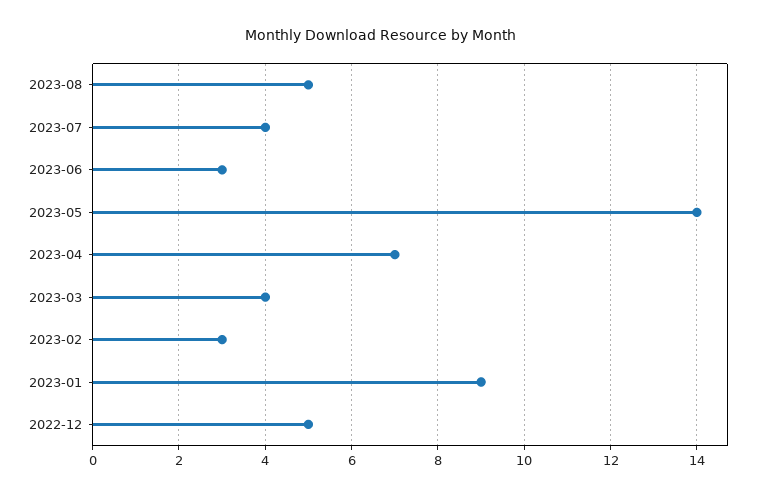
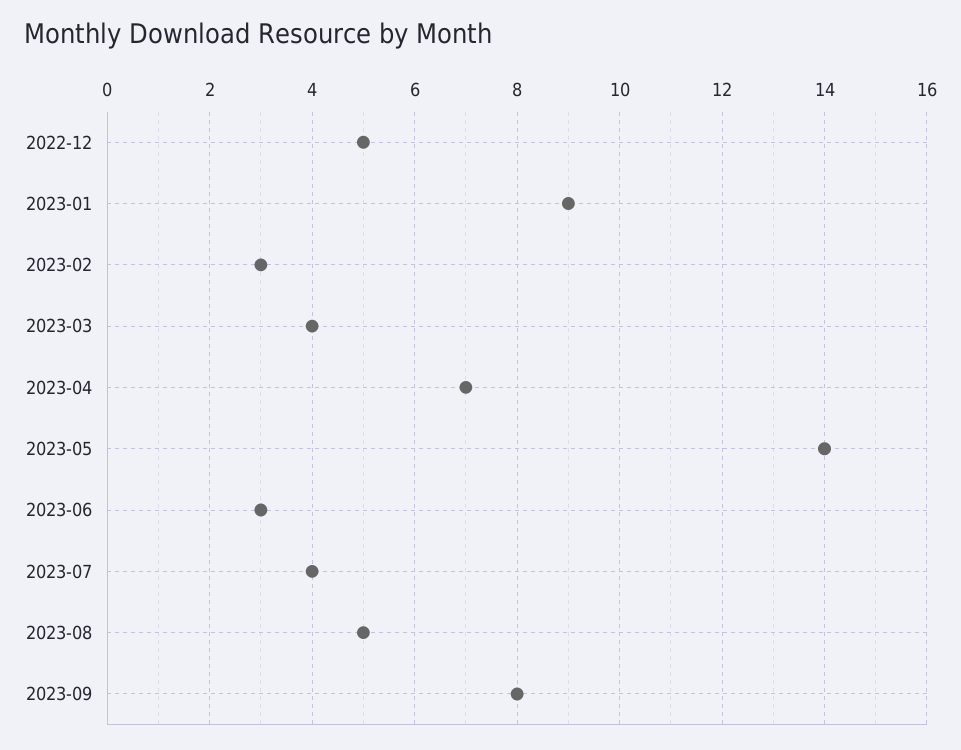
2023-09: none -> 8

